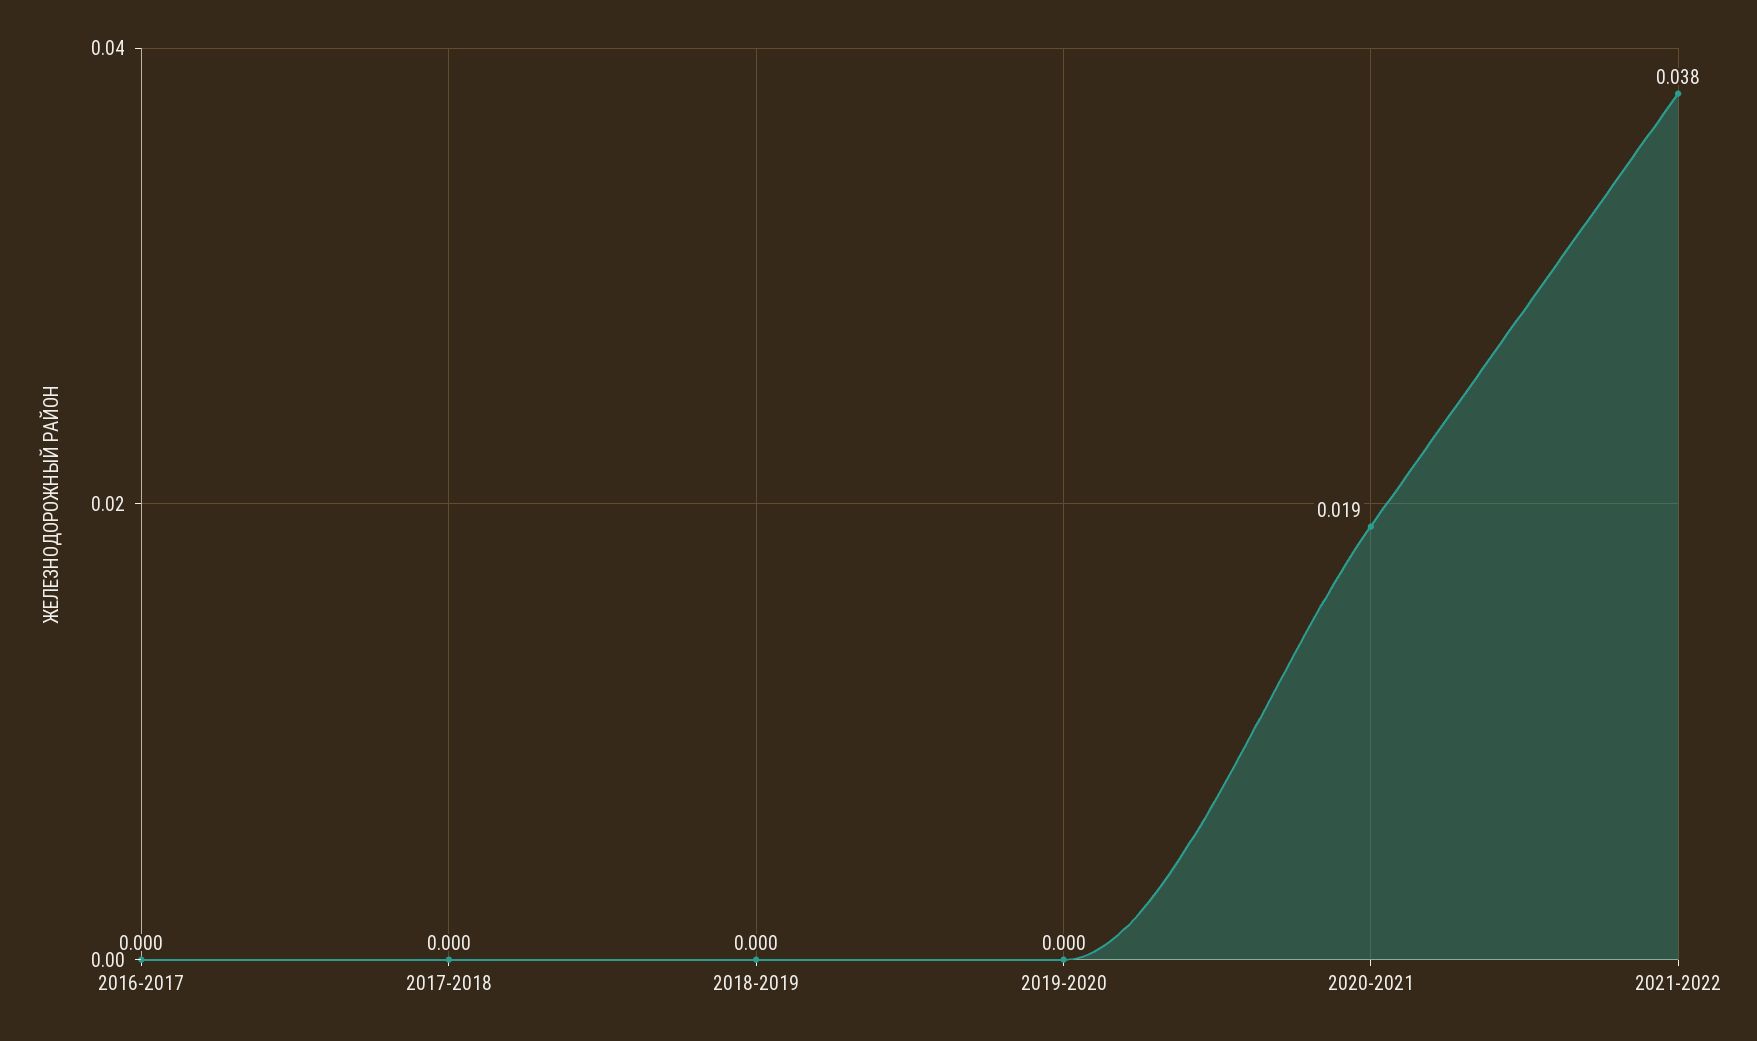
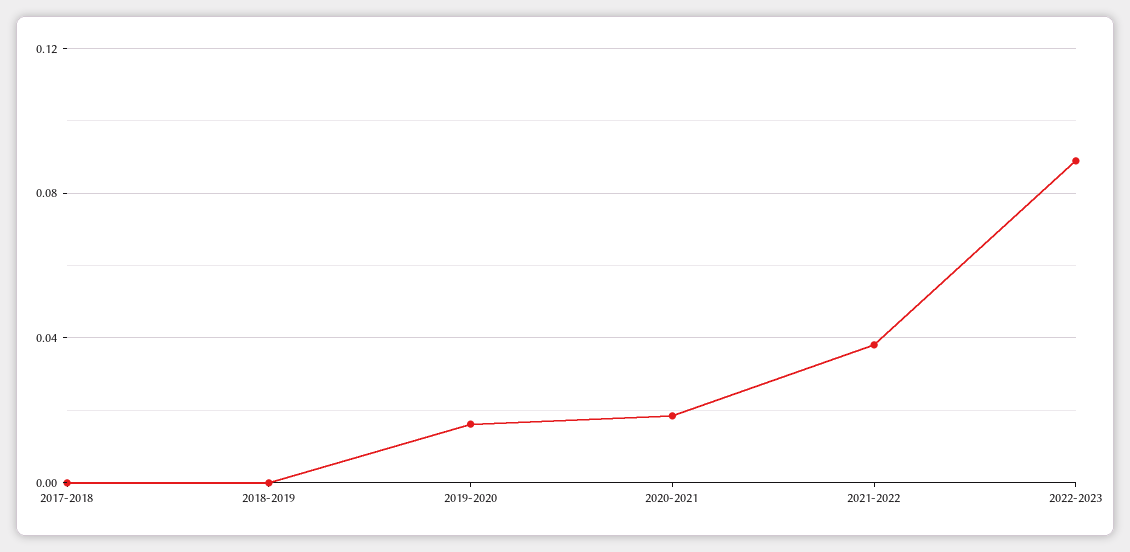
2016-2017: 0 -> none
2019-2020: 0 -> 0.015
2022-2023: none -> 0.09

